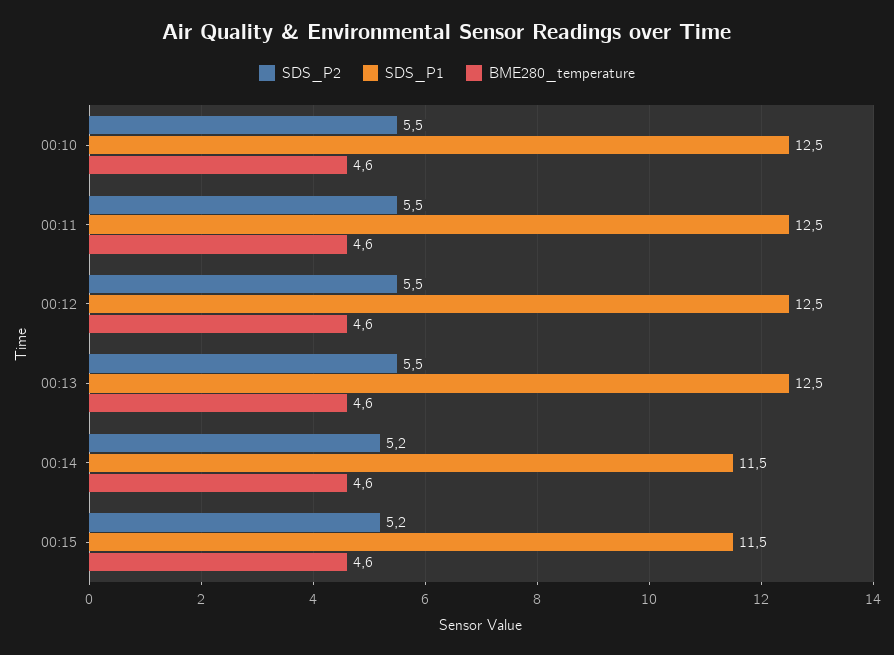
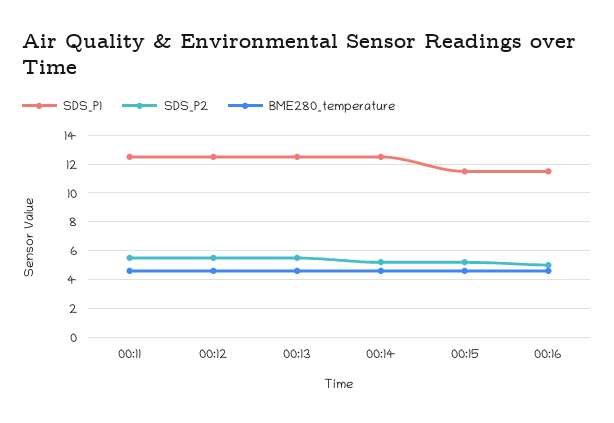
SDS_P2, 00:10: 5.5 -> none
SDS_P1, 00:10: 12.5 -> none
BME280_temperature, 00:10: 4.6 -> none
SDS_P1, 00:14: 11.5 -> 12.5
SDS_P1, 00:16: none -> 11.5
SDS_P2, 00:16: none -> 5
BME280_temperature, 00:16: none -> 4.5

